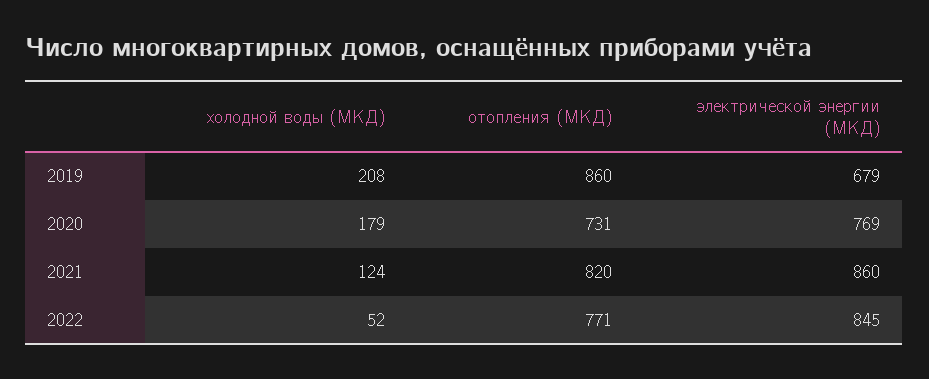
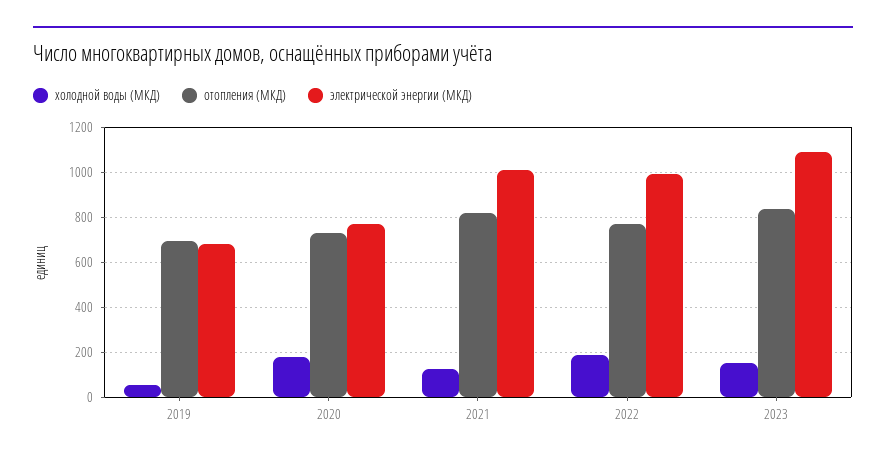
холодной воды (МКД), 2019: 208 -> 50
отопления (МКД), 2019: 860 -> 700
электрической энергии (МКД), 2021: 860 -> 1000
холодной воды (МКД), 2022: 52 -> 200
электрической энергии (МКД), 2022: 845 -> 1000
холодной воды (МКД), 2023: none -> 150
отопления (МКД), 2023: none -> 850
электрической энергии (МКД), 2023: none -> 1100

